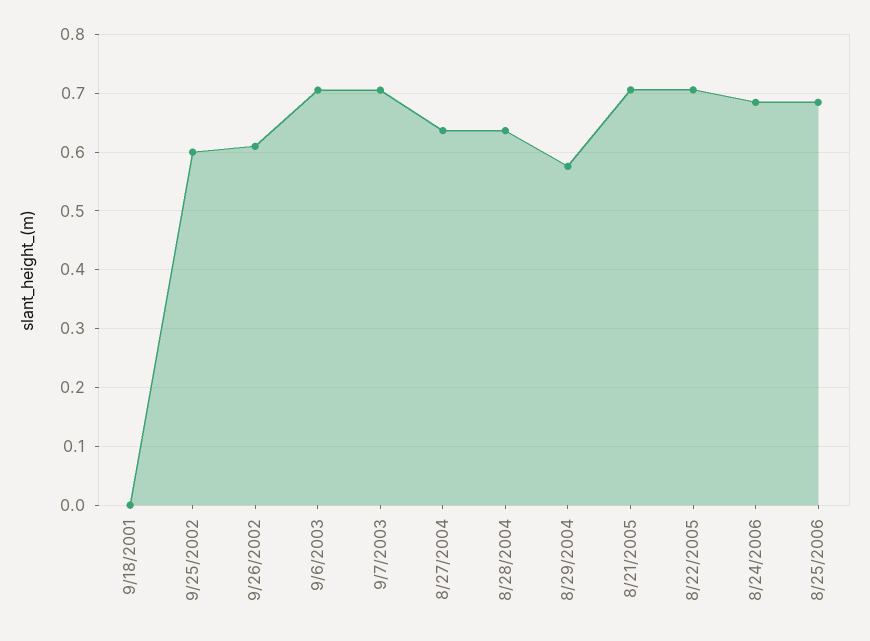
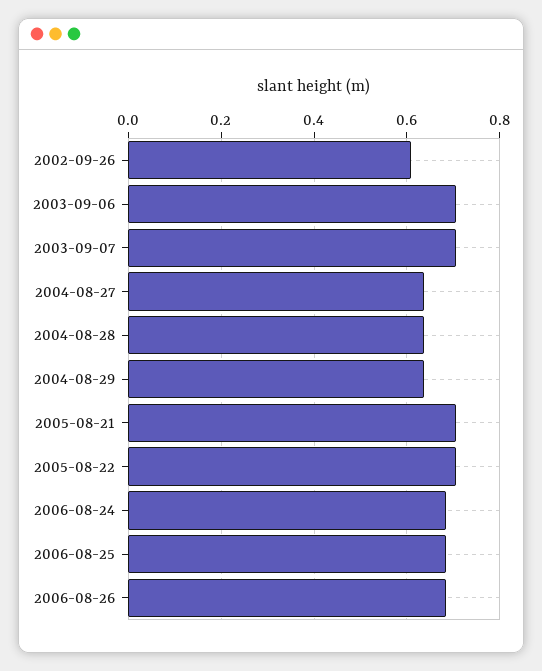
9/18/2001: 0 -> none
9/25/2002: 0.6 -> none
8/29/2004: 0.58 -> 0.64
2006-08-26: none -> 0.68

